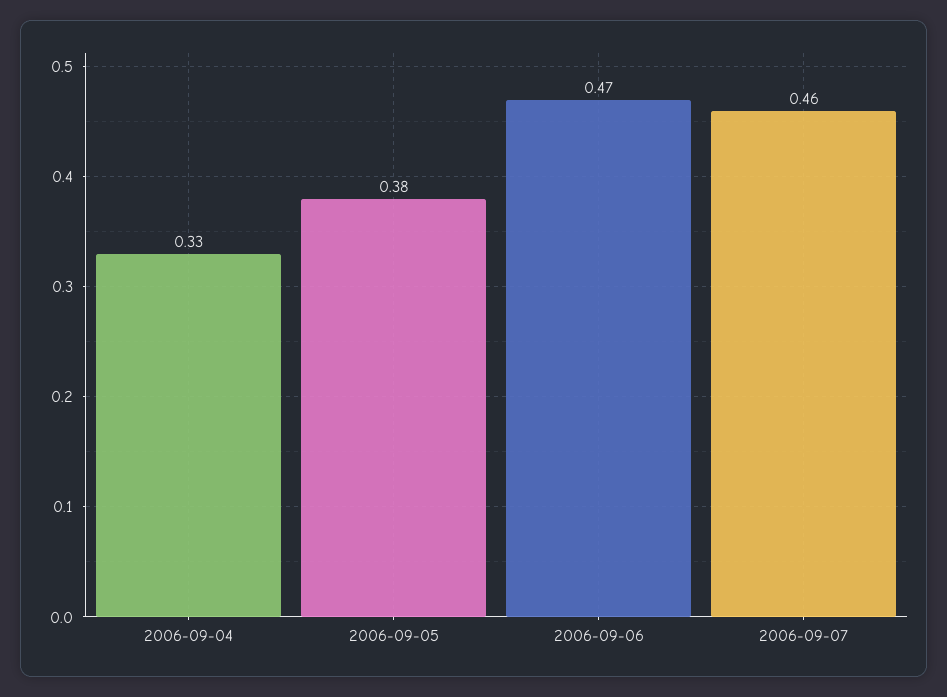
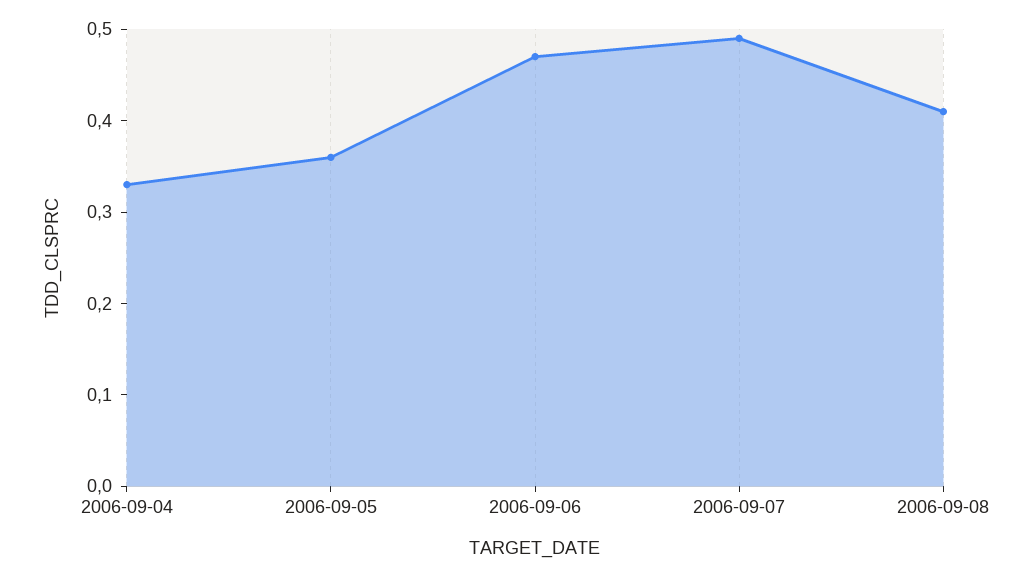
2006-09-05: 0.38 -> 0.36
2006-09-07: 0.46 -> 0.49
2006-09-08: none -> 0.41

